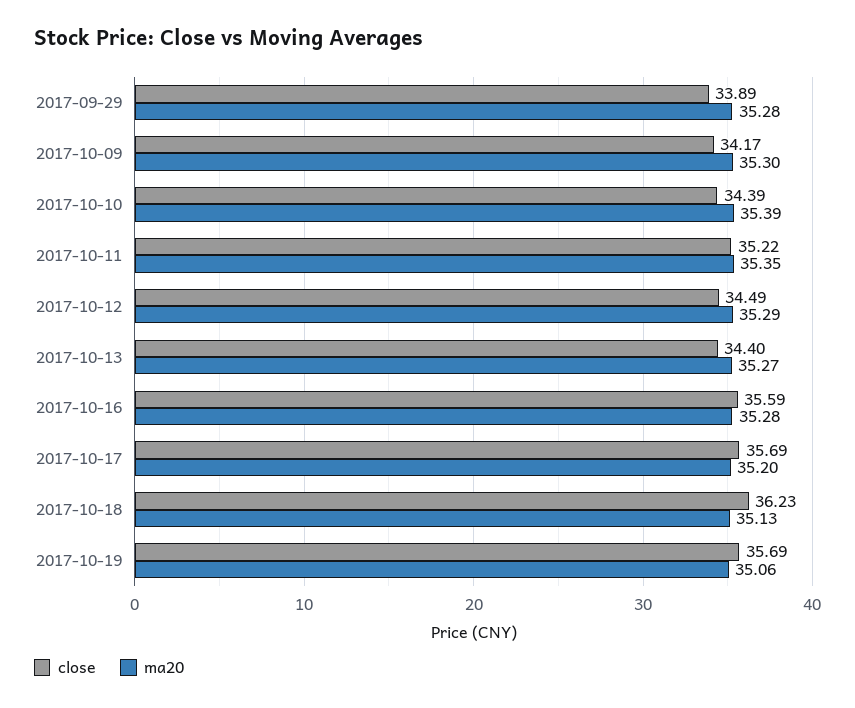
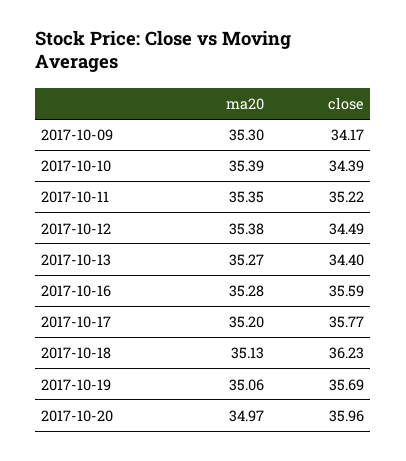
close, 2017-09-29: 33.89 -> none
ma20, 2017-09-29: 35.28 -> none
ma20, 2017-10-12: 35.29 -> 35.38
close, 2017-10-17: 35.69 -> 35.77
ma20, 2017-10-20: none -> 34.97
close, 2017-10-20: none -> 35.96

